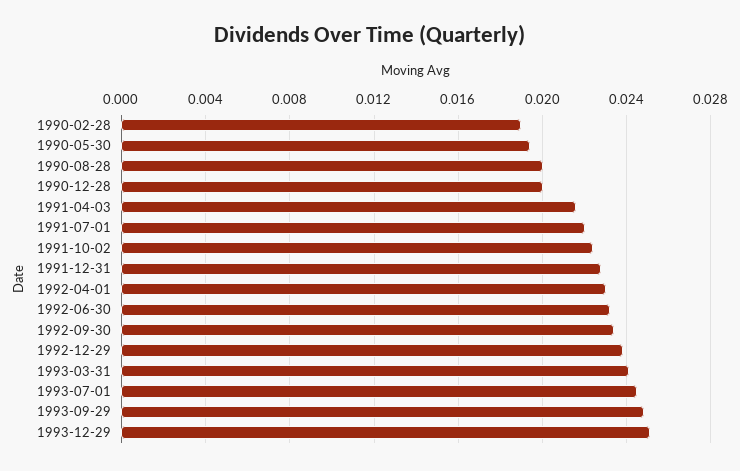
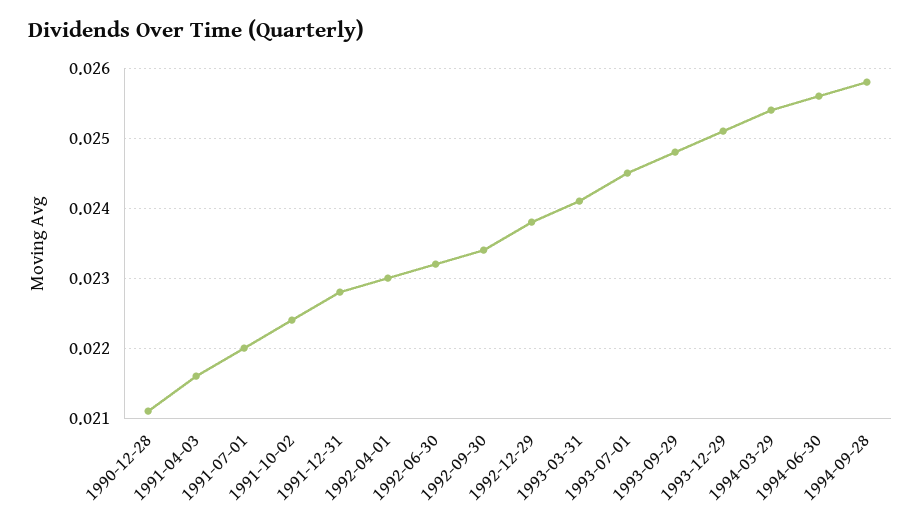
1990-02-28: 0.019 -> none
1990-05-30: 0.0195 -> none
1990-08-28: 0.02 -> none
1990-12-28: 0.02 -> 0.0211
1994-03-29: none -> 0.0254
1994-06-30: none -> 0.0256
1994-09-28: none -> 0.0258

